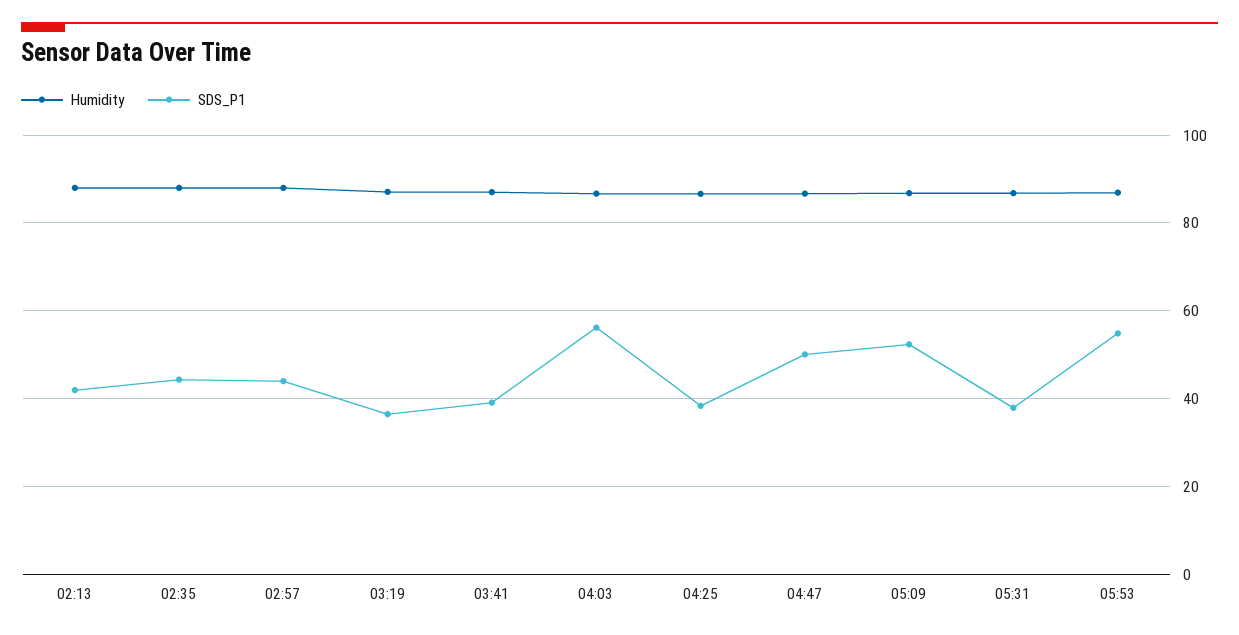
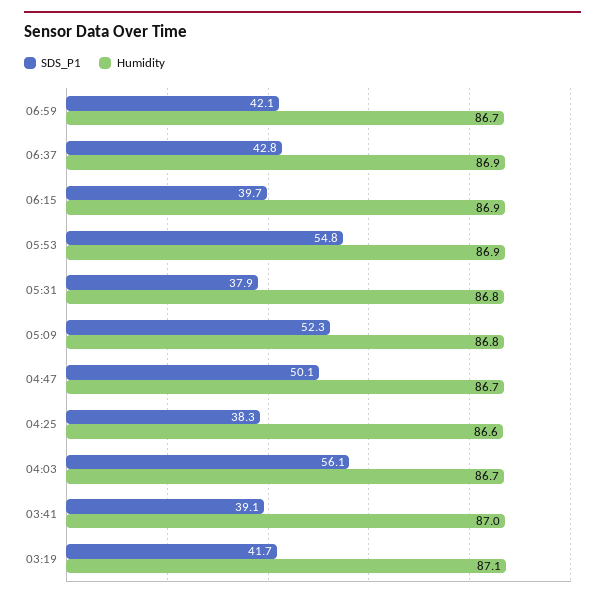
Humidity, 02:13: 88 -> none
SDS_P1, 02:13: 42 -> none
Humidity, 02:35: 88 -> none
SDS_P1, 02:35: 44 -> none
Humidity, 02:57: 88 -> none
SDS_P1, 02:57: 44 -> none
SDS_P1, 03:19: 36 -> 41.7
SDS_P1, 06:59: none -> 42.1
Humidity, 06:59: none -> 86.7
SDS_P1, 06:37: none -> 42.8
Humidity, 06:37: none -> 86.9
SDS_P1, 06:15: none -> 39.7
Humidity, 06:15: none -> 86.9

